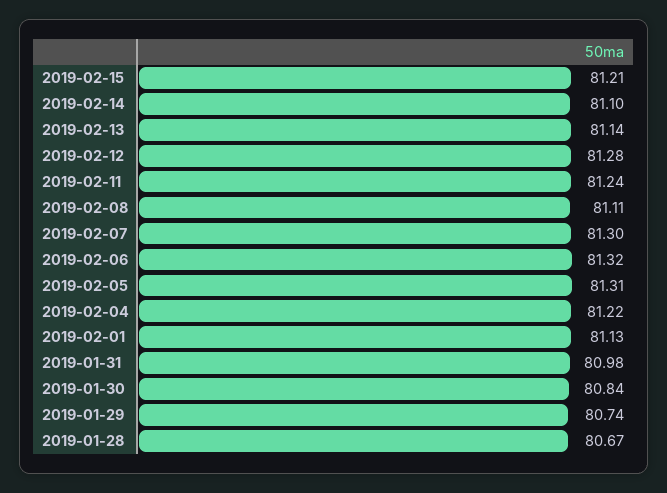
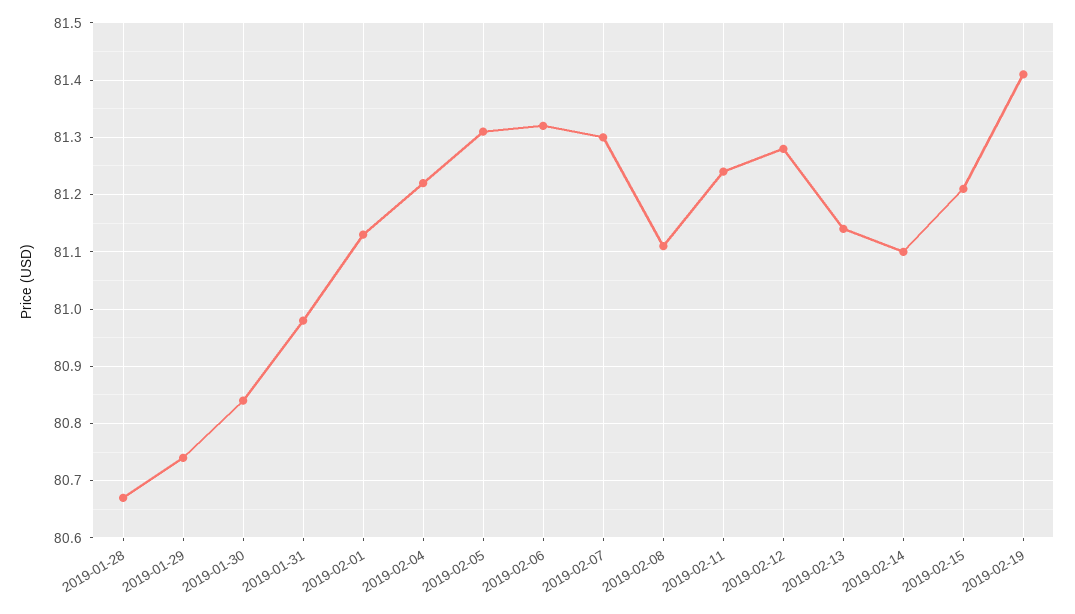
2019-02-19: none -> 81.4

